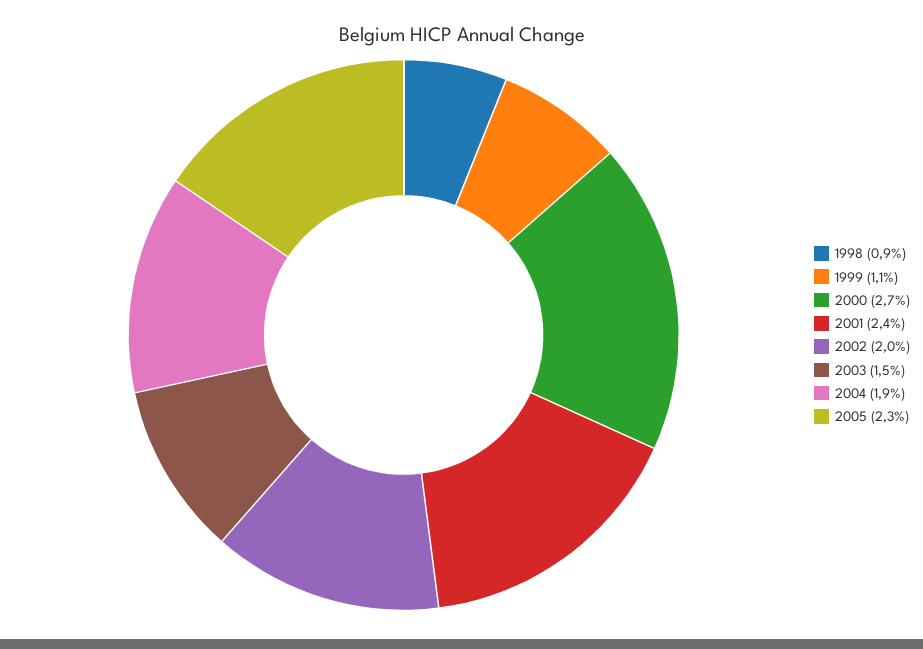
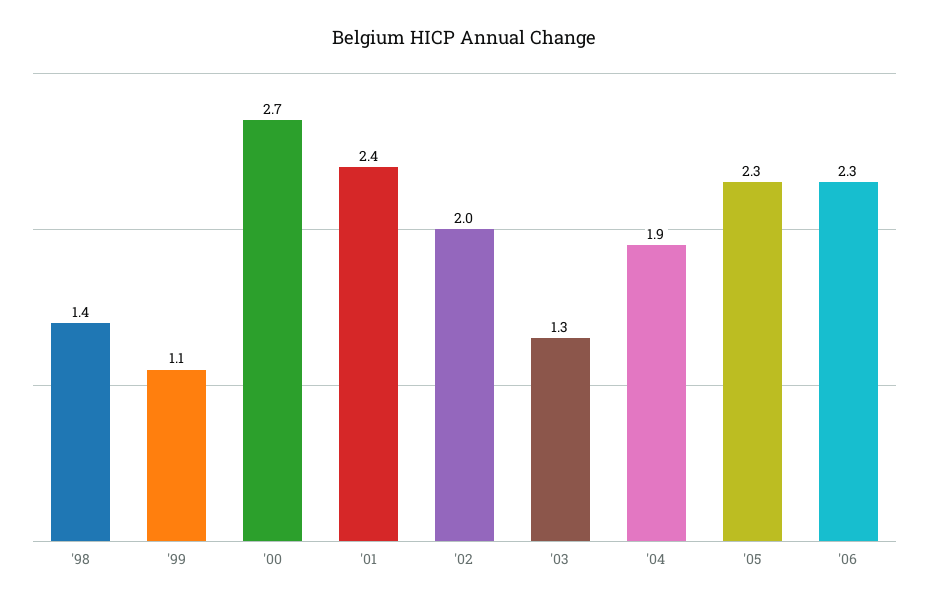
1998: 0.9 -> 1.4
2003: 1.5 -> 1.3
'06: none -> 2.3

